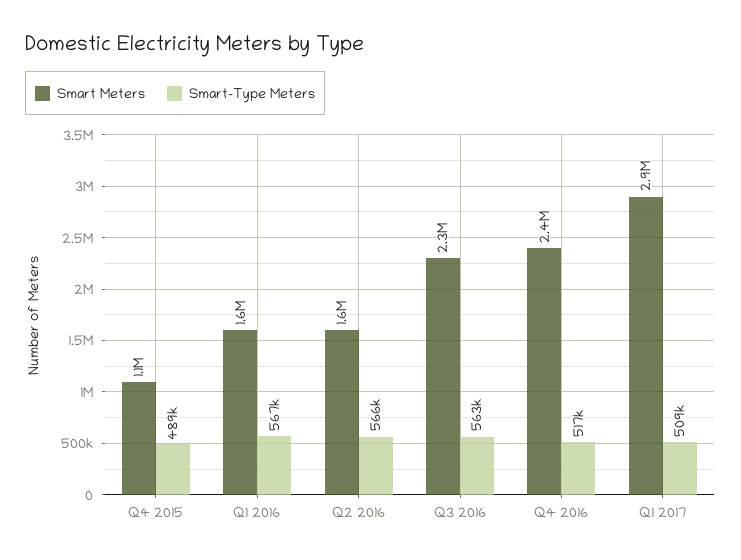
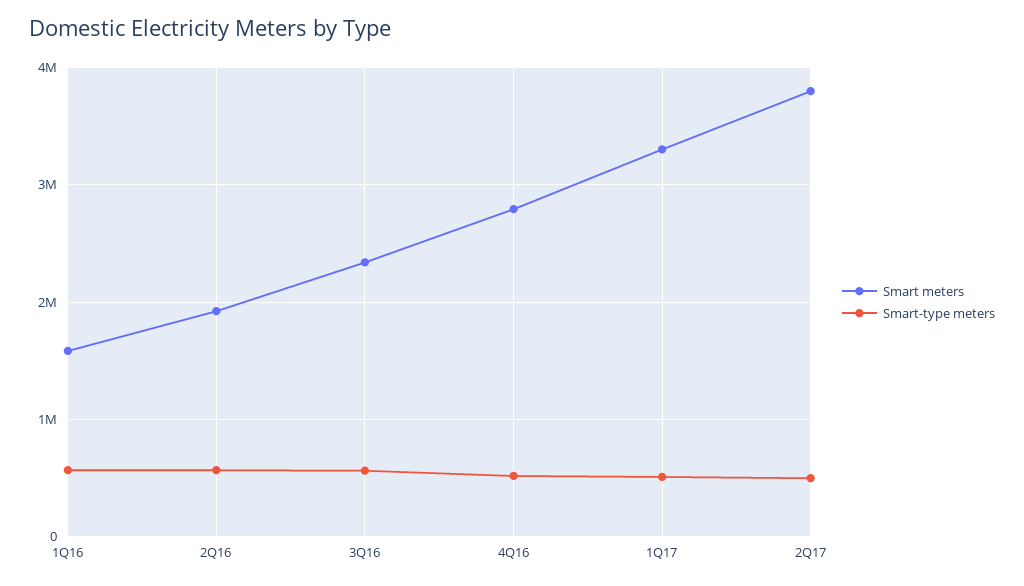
Smart Meters, Q4 2015: 1100000 -> none
Smart-Type Meters, Q4 2015: 489000 -> none
Smart Meters, Q2 2016: 1600000 -> 1900000
Smart Meters, Q4 2016: 2400000 -> 2800000
Smart Meters, Q1 2017: 2900000 -> 3300000
Smart Meters, 2Q17: none -> 3800000
Smart-Type Meters, 2Q17: none -> 500000

